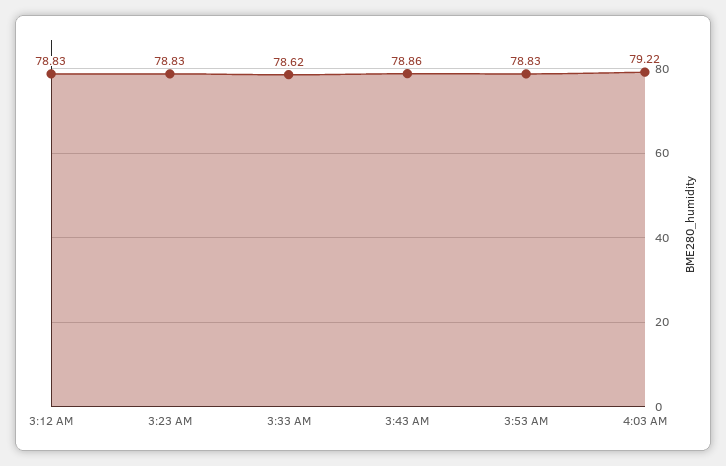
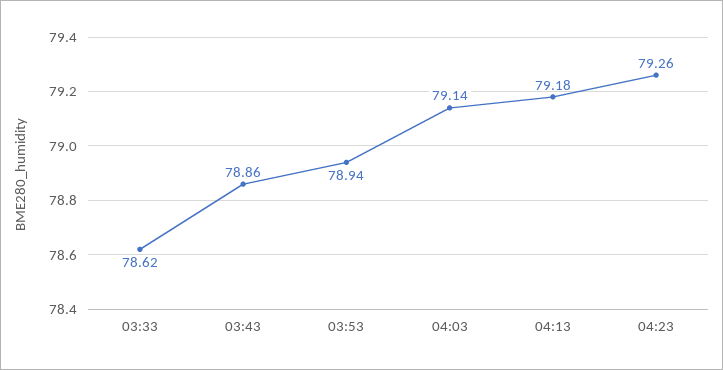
3:12 AM: 78.83 -> none
3:23 AM: 78.83 -> none
3:53 AM: 78.83 -> 78.94
4:03 AM: 79.22 -> 79.14
04:13: none -> 79.18
04:23: none -> 79.26

